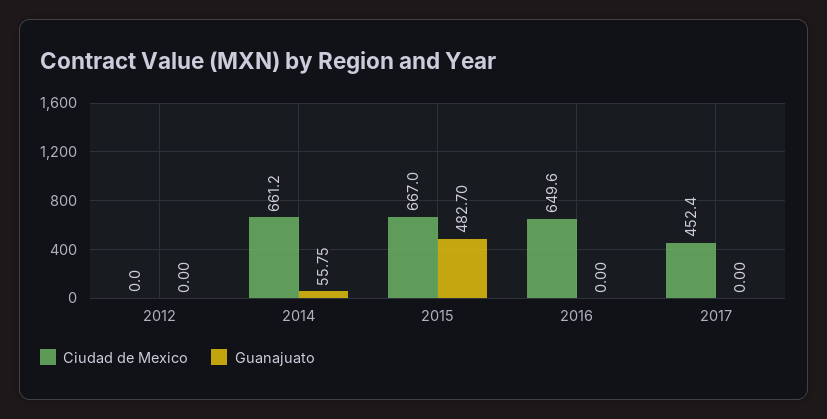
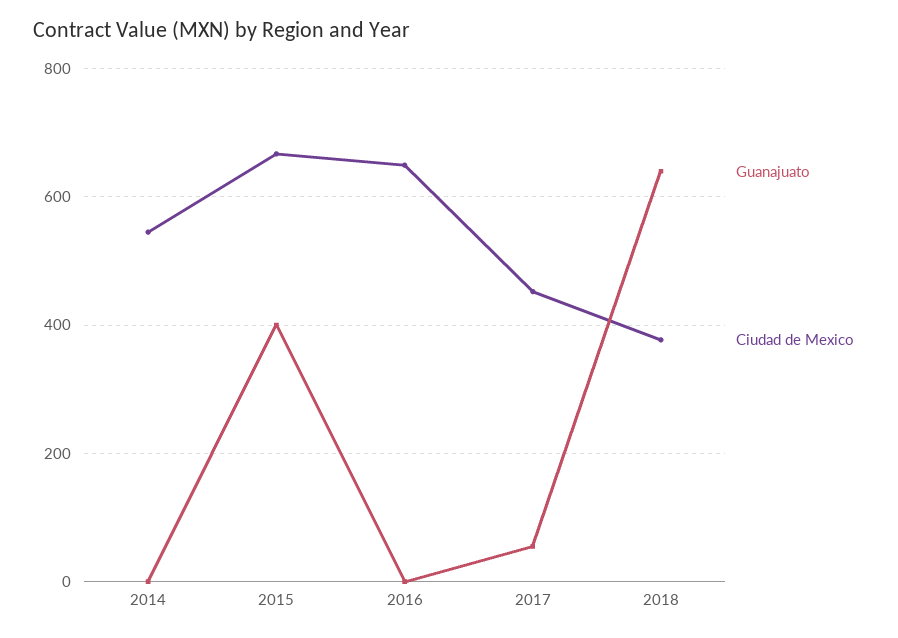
Ciudad de Mexico, 2012: 0 -> none
Guanajuato, 2012: 0 -> none
Ciudad de Mexico, 2014: 661.2 -> 540
Guanajuato, 2014: 55.75 -> 0
Guanajuato, 2015: 482.7 -> 400
Guanajuato, 2017: 0 -> 60
Guanajuato, 2018: none -> 640
Ciudad de Mexico, 2018: none -> 380

